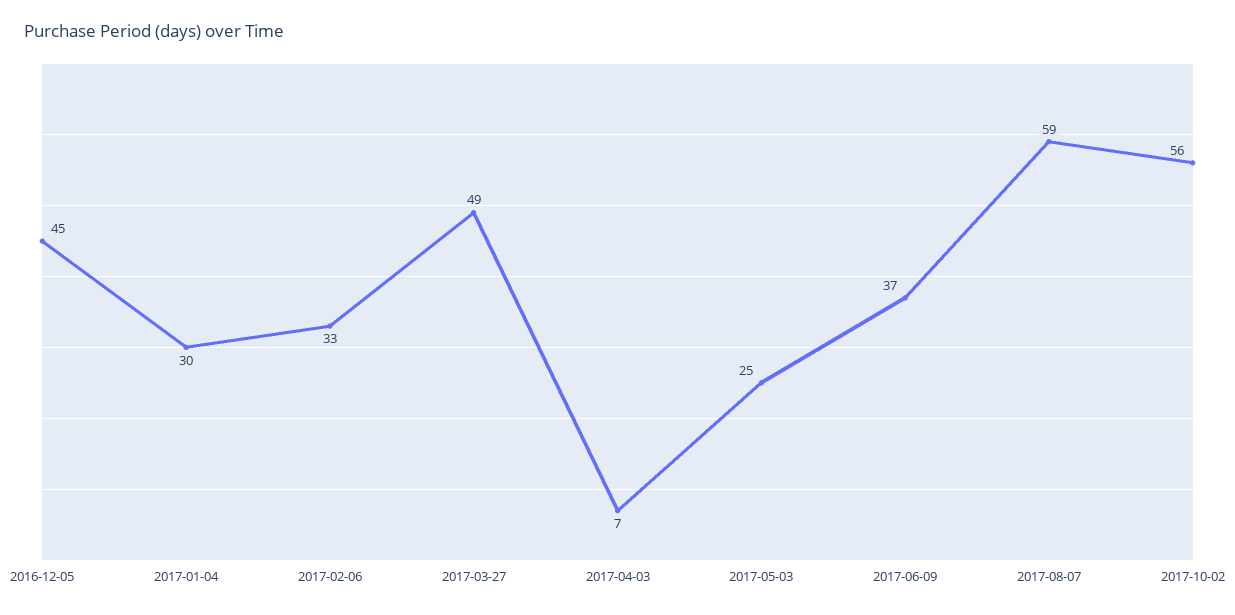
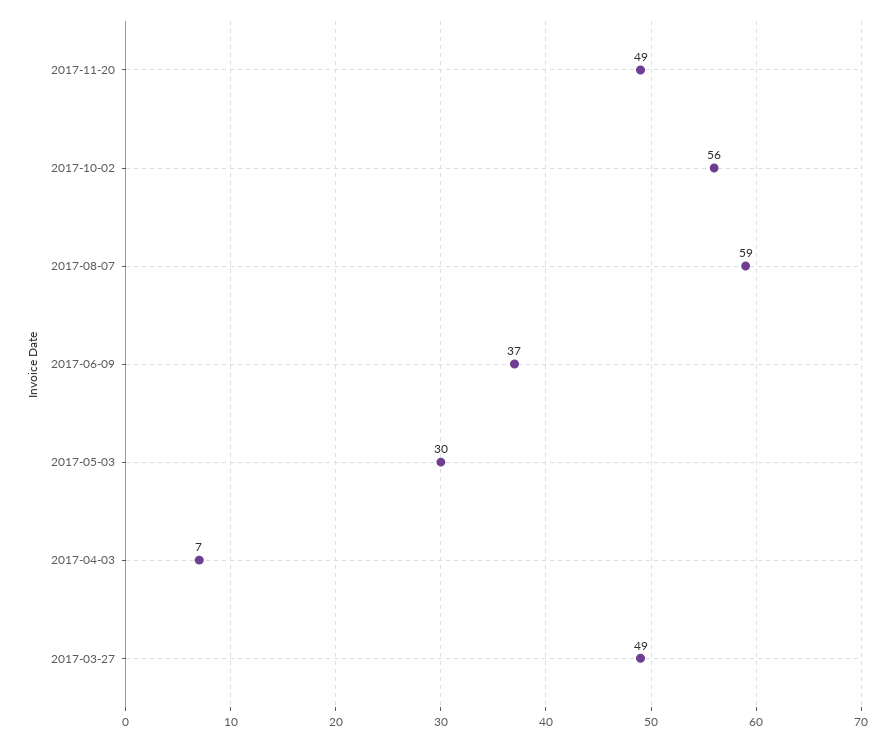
2016-12-05: 45 -> none
2017-01-04: 30 -> none
2017-02-06: 33 -> none
2017-05-03: 25 -> 30
2017-11-20: none -> 49

